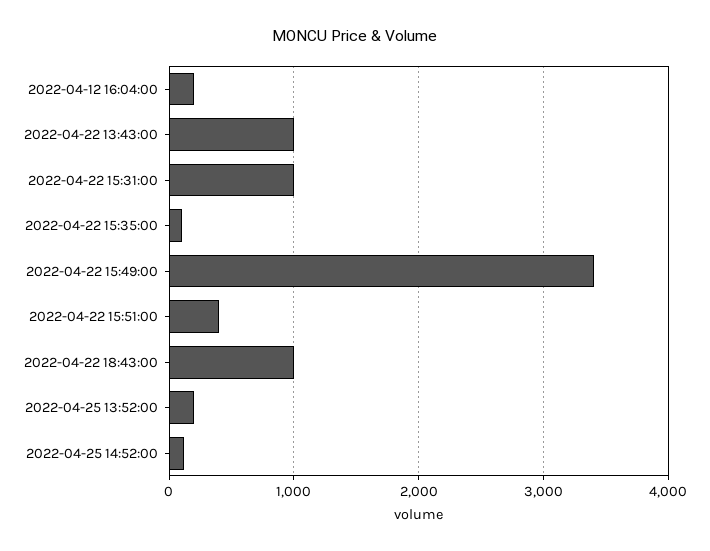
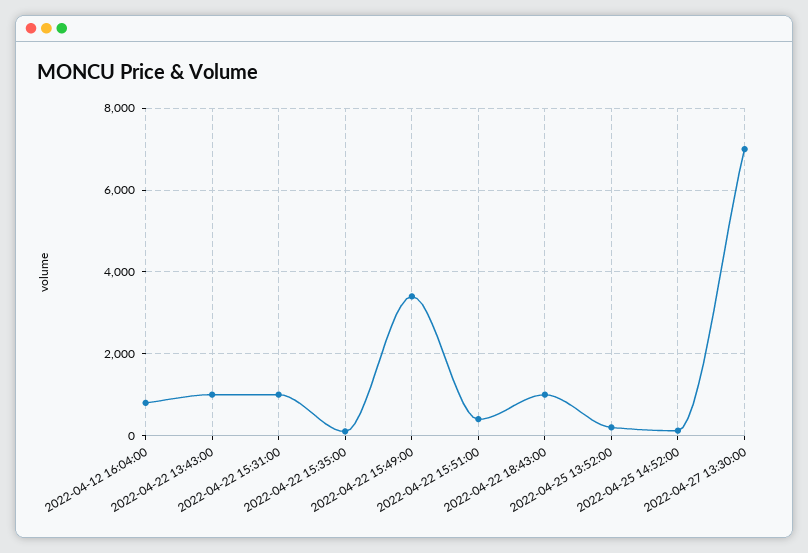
2022-04-12 16:04:00: 200 -> 800
2022-04-27 13:30:00: none -> 7000

